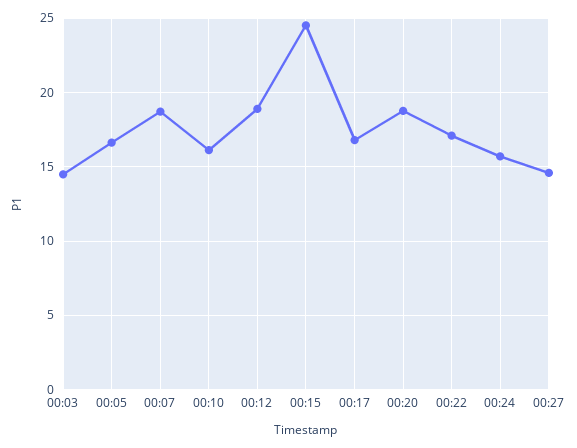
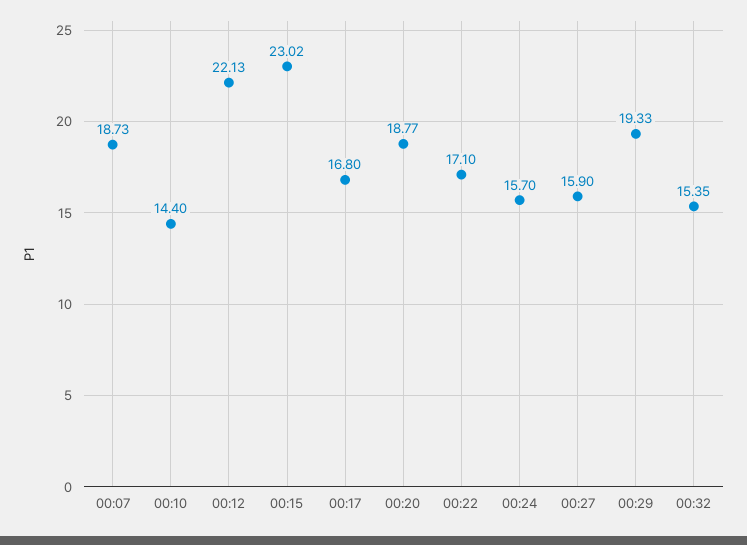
00:03: 14.5 -> none
00:05: 16.5 -> none
00:10: 16 -> 14.4
00:12: 19 -> 22.13
00:15: 24.5 -> 23.02
00:27: 14.5 -> 15.9
00:29: none -> 19.33
00:32: none -> 15.35

